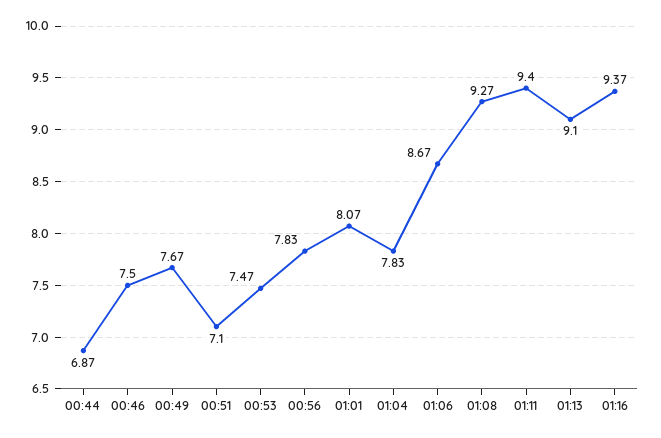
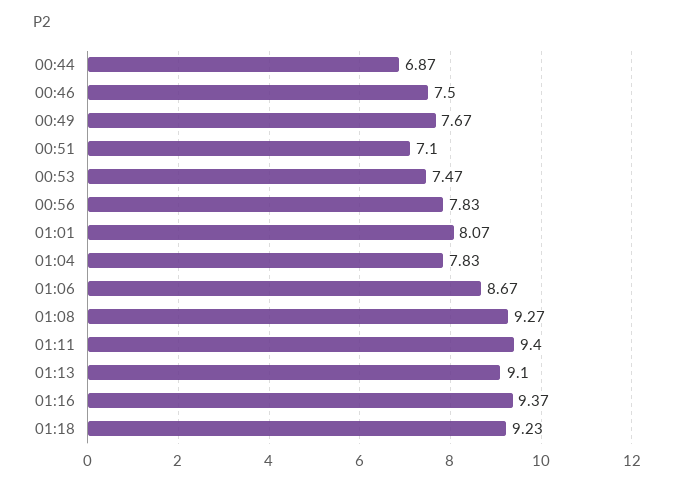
01:18: none -> 9.23

